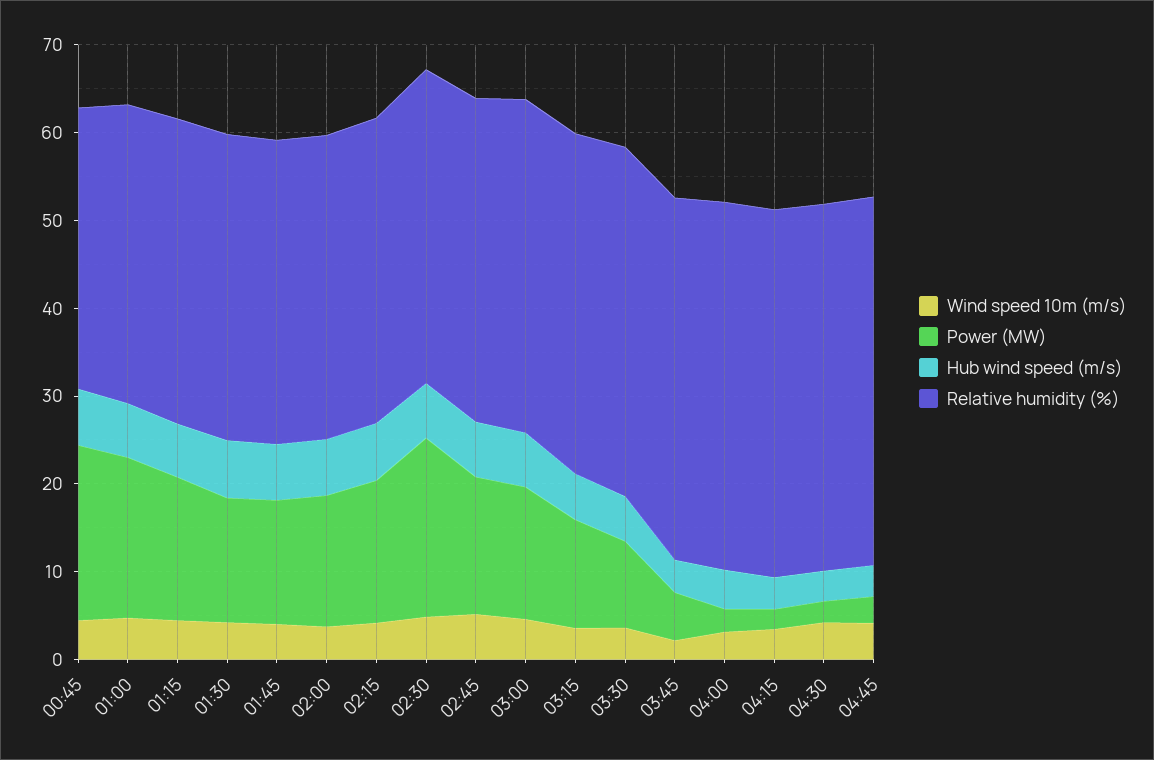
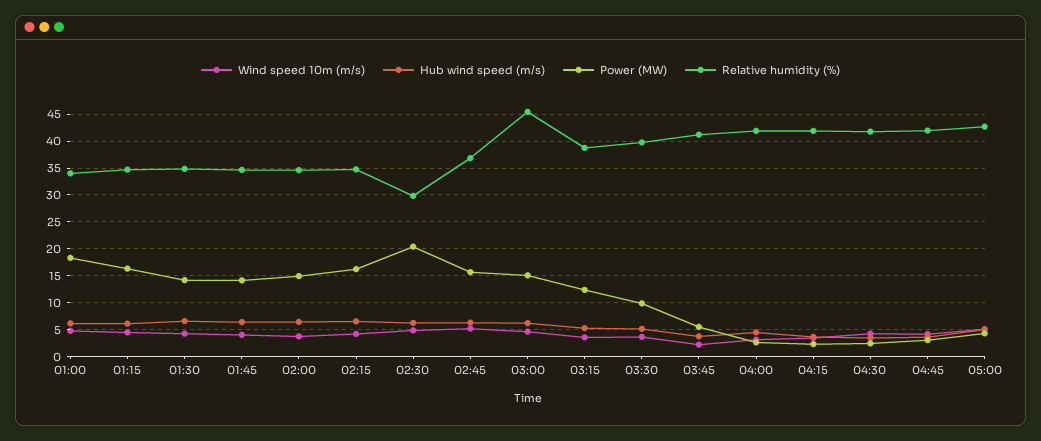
Wind speed 10m (m/s), 00:45: 4 -> none
Power (MW), 00:45: 20 -> none
Hub wind speed (m/s), 00:45: 6 -> none
Relative humidity (%), 00:45: 32 -> none
Relative humidity (%), 02:30: 36 -> 30
Relative humidity (%), 03:00: 38 -> 45
Wind speed 10m (m/s), 05:00: none -> 5
Hub wind speed (m/s), 05:00: none -> 5
Power (MW), 05:00: none -> 5
Relative humidity (%), 05:00: none -> 42.5

